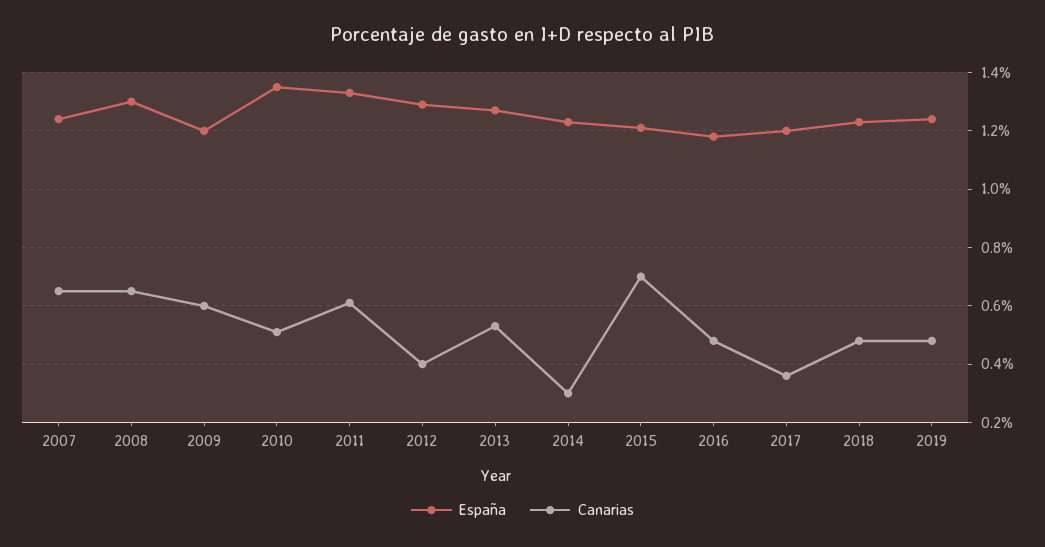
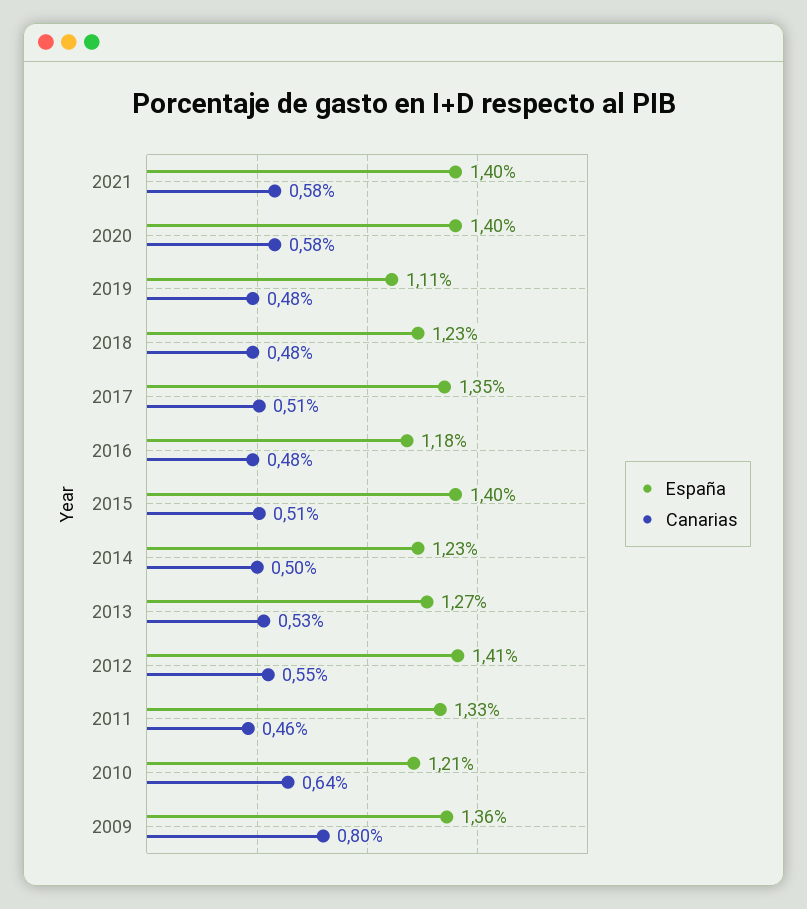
España, 2007: 1.25 -> none
Canarias, 2007: 0.65 -> none
España, 2008: 1.3 -> none
Canarias, 2008: 0.65 -> none
España, 2009: 1.2 -> 1.36
Canarias, 2009: 0.6 -> 0.8
España, 2010: 1.35 -> 1.21
Canarias, 2010: 0.5 -> 0.64
Canarias, 2011: 0.6 -> 0.46
España, 2012: 1.3 -> 1.41
Canarias, 2012: 0.4 -> 0.55
Canarias, 2014: 0.3 -> 0.5
España, 2015: 1.2 -> 1.4
Canarias, 2015: 0.7 -> 0.51
España, 2017: 1.2 -> 1.35
Canarias, 2017: 0.35 -> 0.51
España, 2019: 1.25 -> 1.11
España, 2021: none -> 1.4
Canarias, 2021: none -> 0.58
España, 2020: none -> 1.4
Canarias, 2020: none -> 0.58

